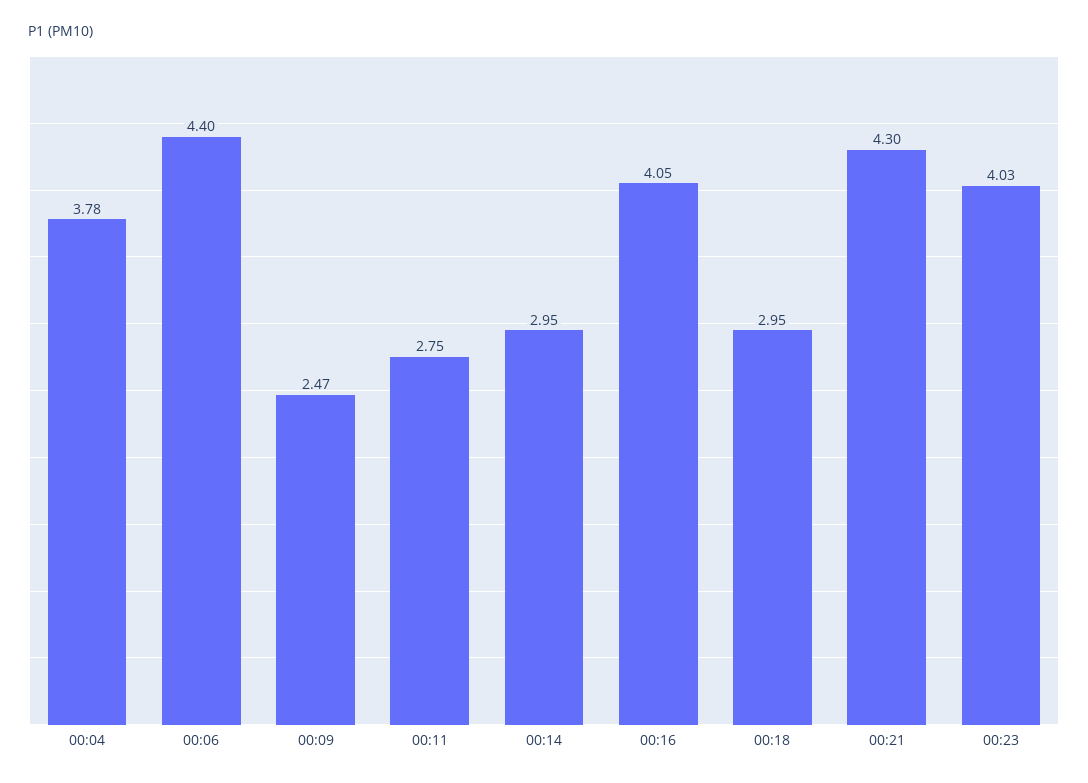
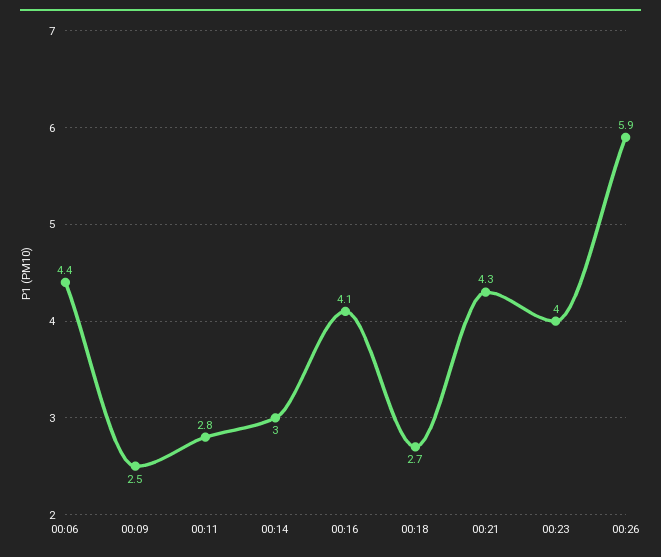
00:04: 3.78 -> none
00:18: 2.95 -> 2.7
00:26: none -> 5.9

